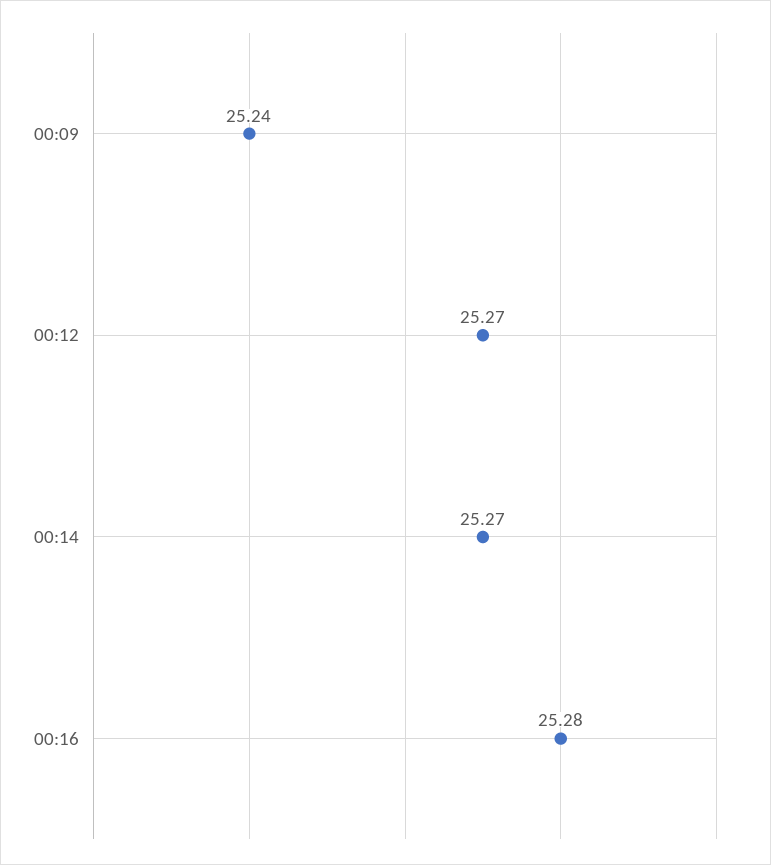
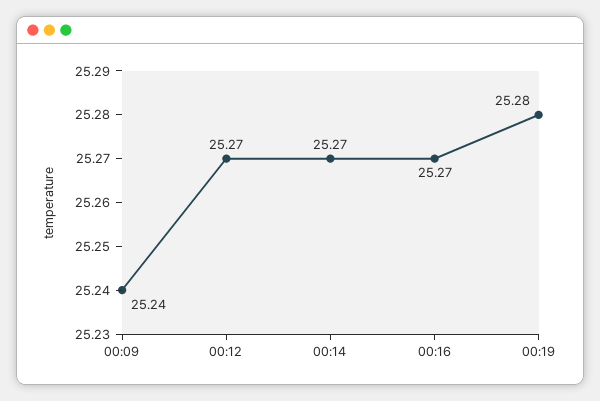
00:16: 25.28 -> 25.27
00:19: none -> 25.28

